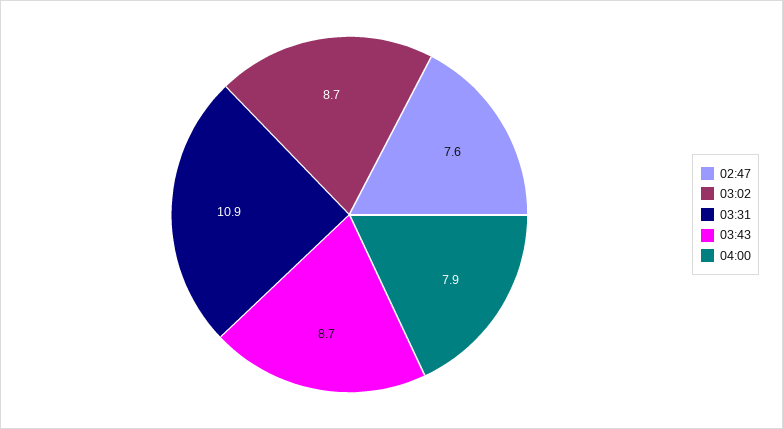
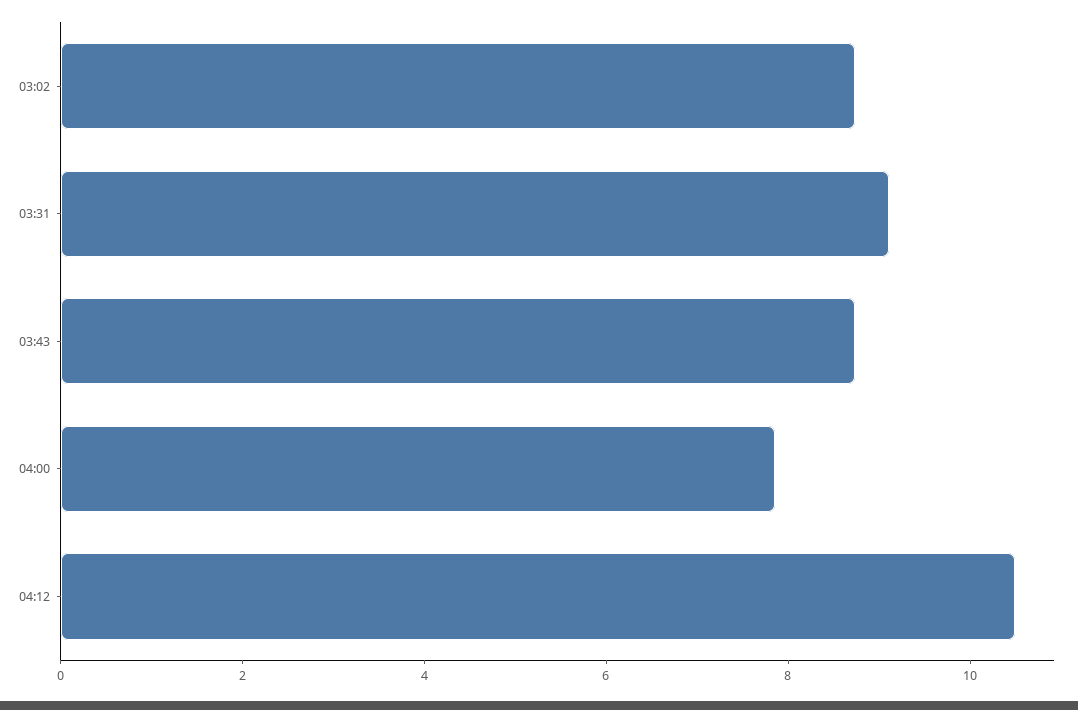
02:47: 7.6 -> none
03:31: 10.9 -> 9
04:12: none -> 10.5

